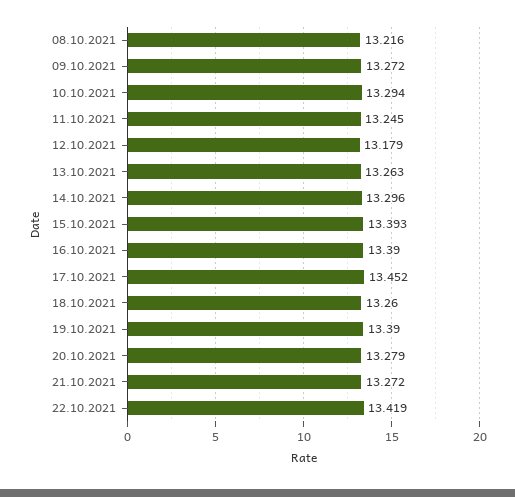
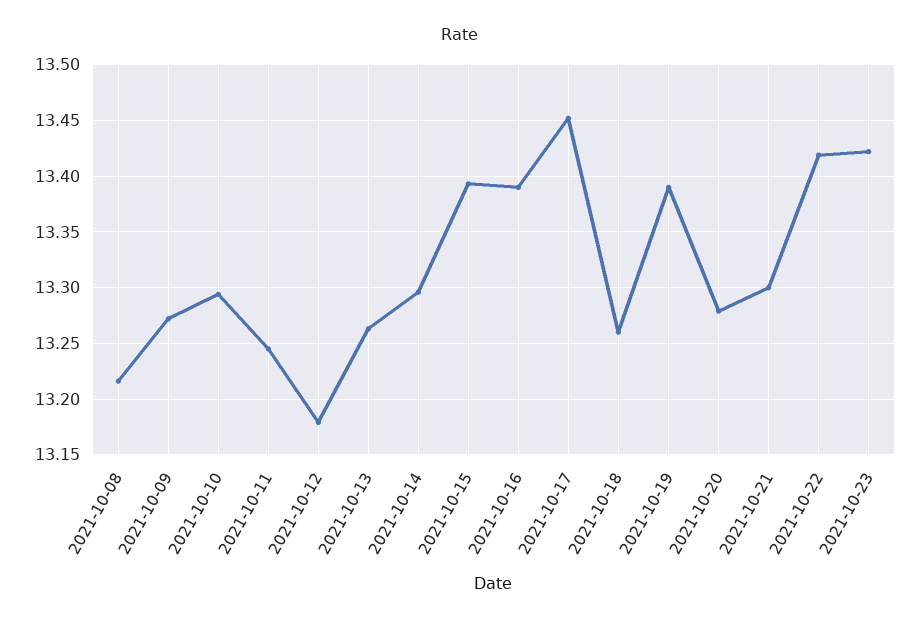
21.10.2021: 13.272 -> 13.3
2021-10-23: none -> 13.42

